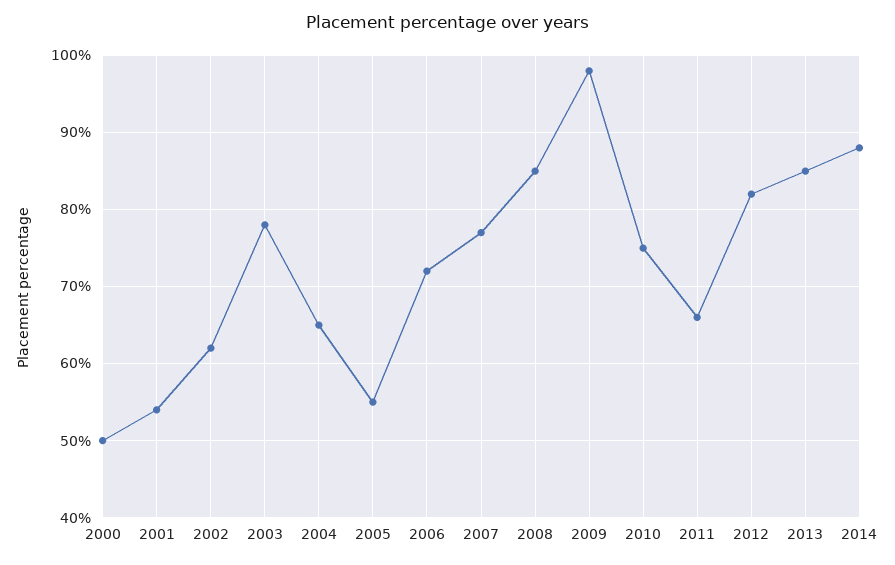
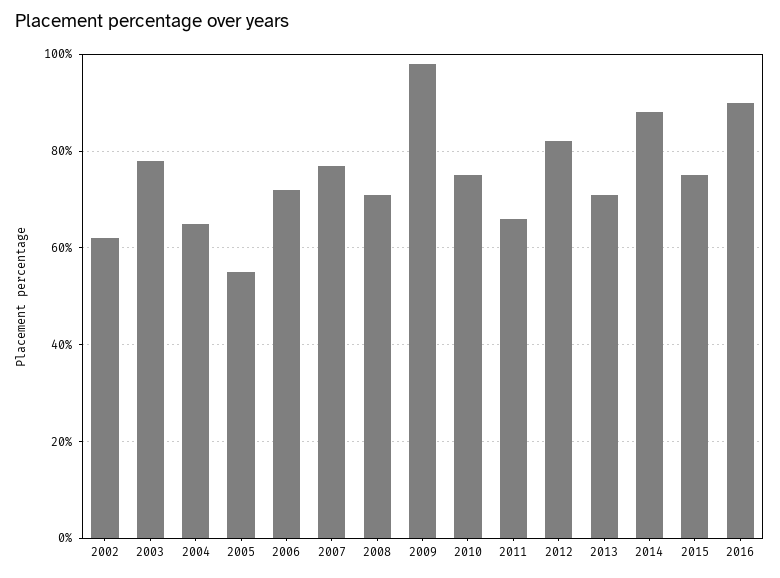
2000: 50 -> none
2001: 54 -> none
2008: 85 -> 70
2013: 85 -> 70
2015: none -> 75
2016: none -> 90

